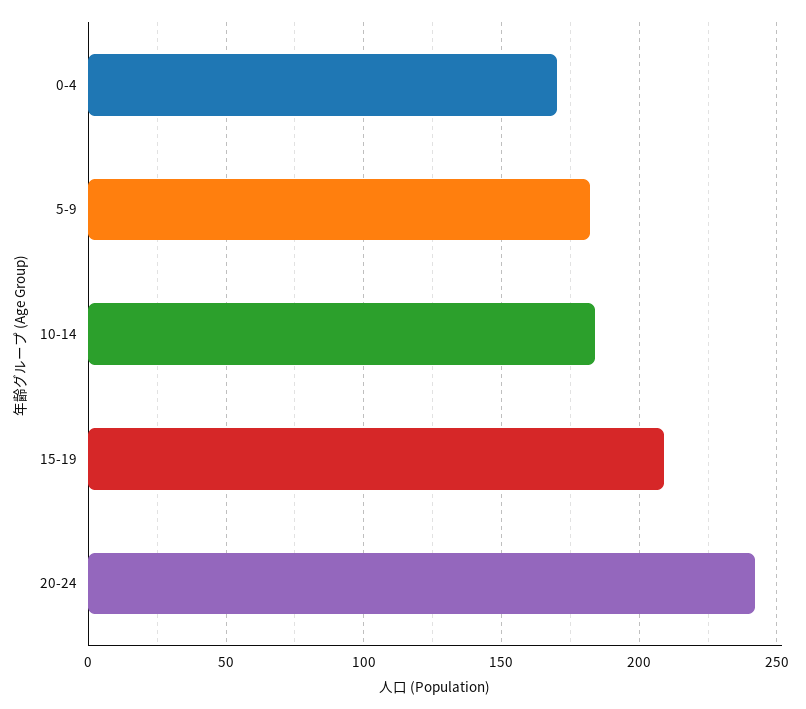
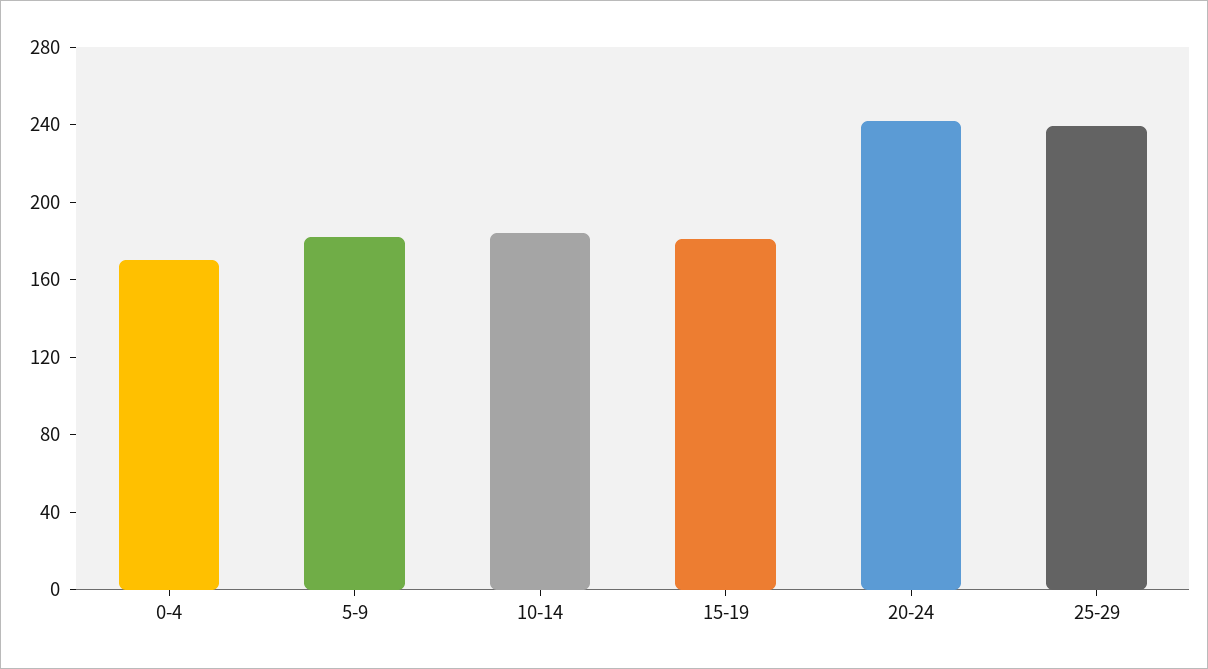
15-19: 210 -> 180
25-29: none -> 240

